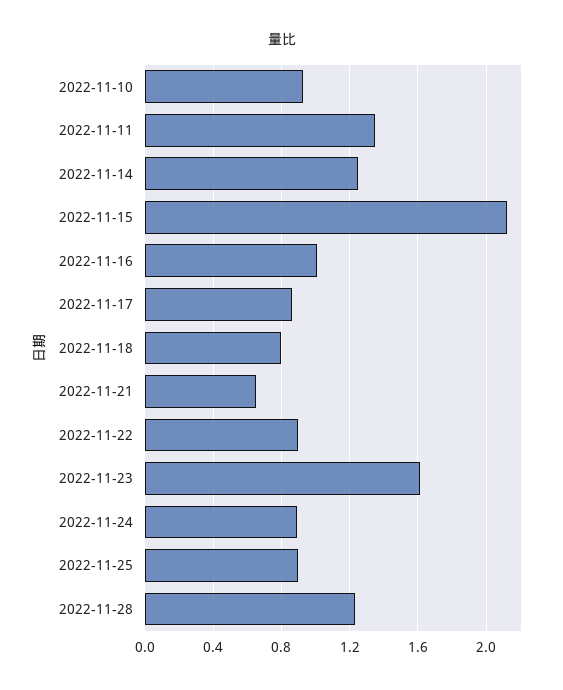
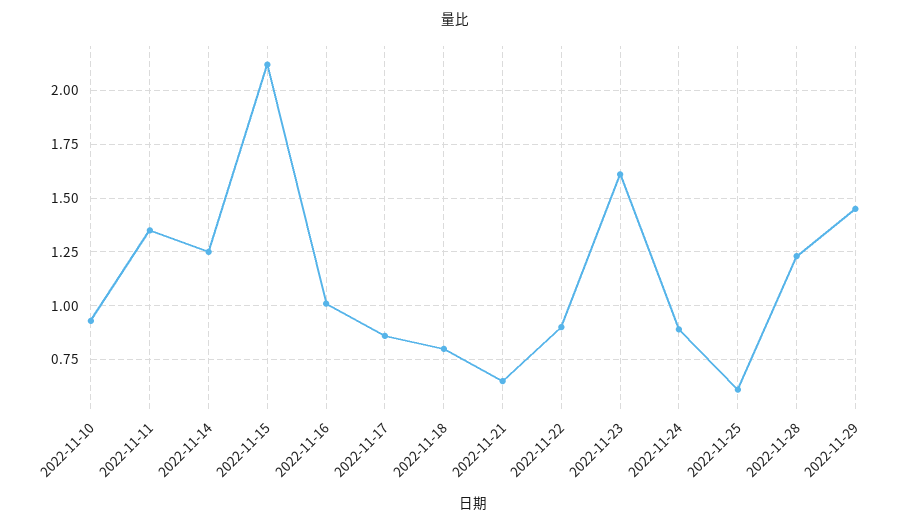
2022-11-25: 0.9 -> 0.6
2022-11-29: none -> 1.45

